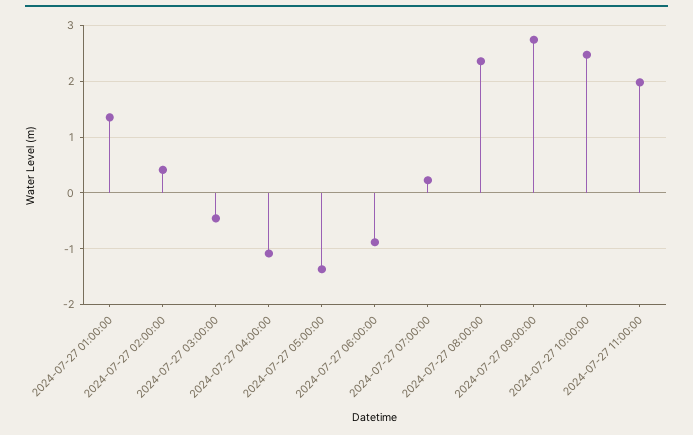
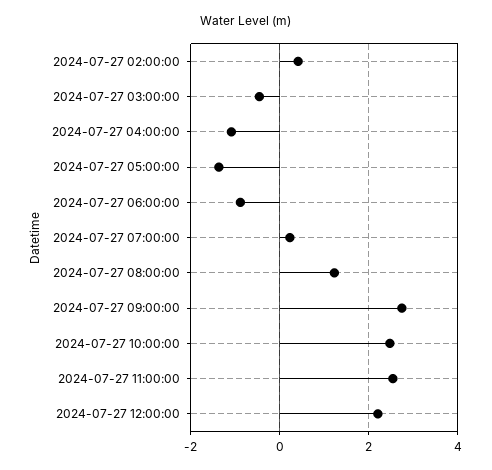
2024-07-27 01:00:00: 1.4 -> none
2024-07-27 08:00:00: 2.4 -> 1.2
2024-07-27 11:00:00: 2 -> 2.6
2024-07-27 12:00:00: none -> 2.2

